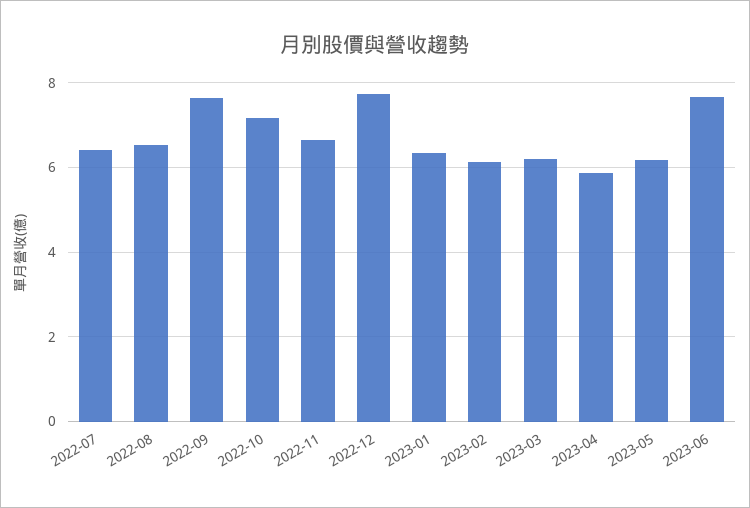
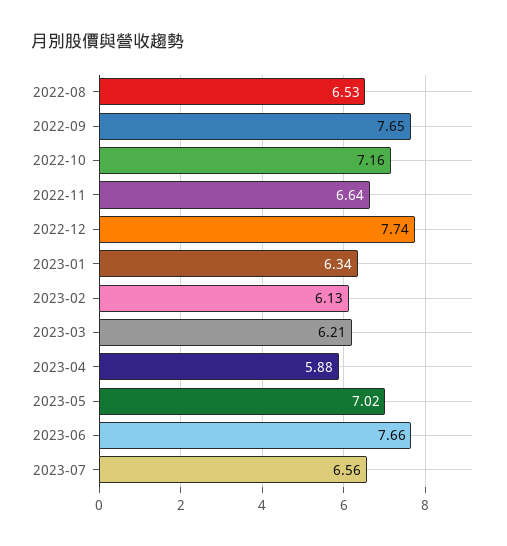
2022-07: 6.4 -> none
2023-05: 6.2 -> 7.02
2023-07: none -> 6.56

